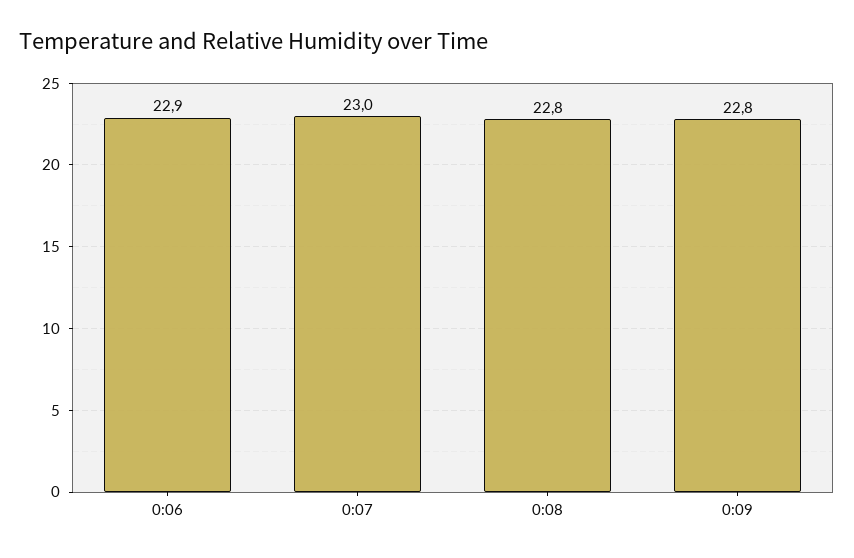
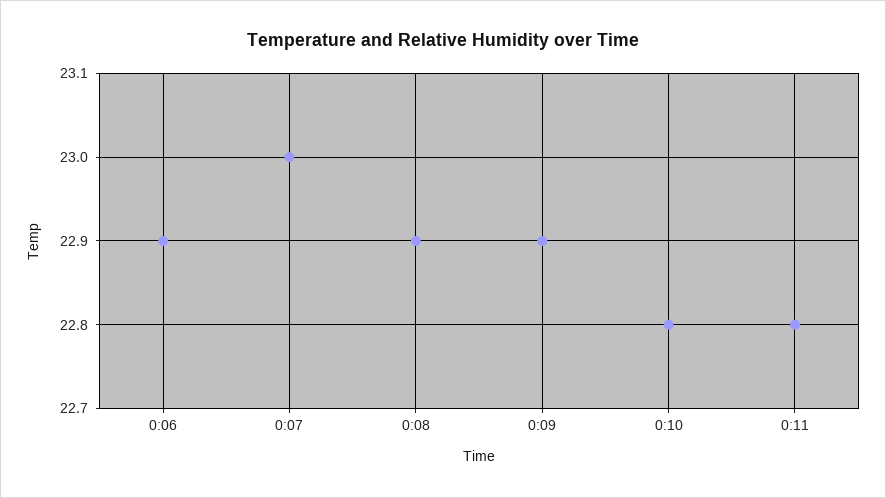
0:08: 22.8 -> 22.9
0:09: 22.8 -> 22.9
0:10: none -> 22.8
0:11: none -> 22.8

